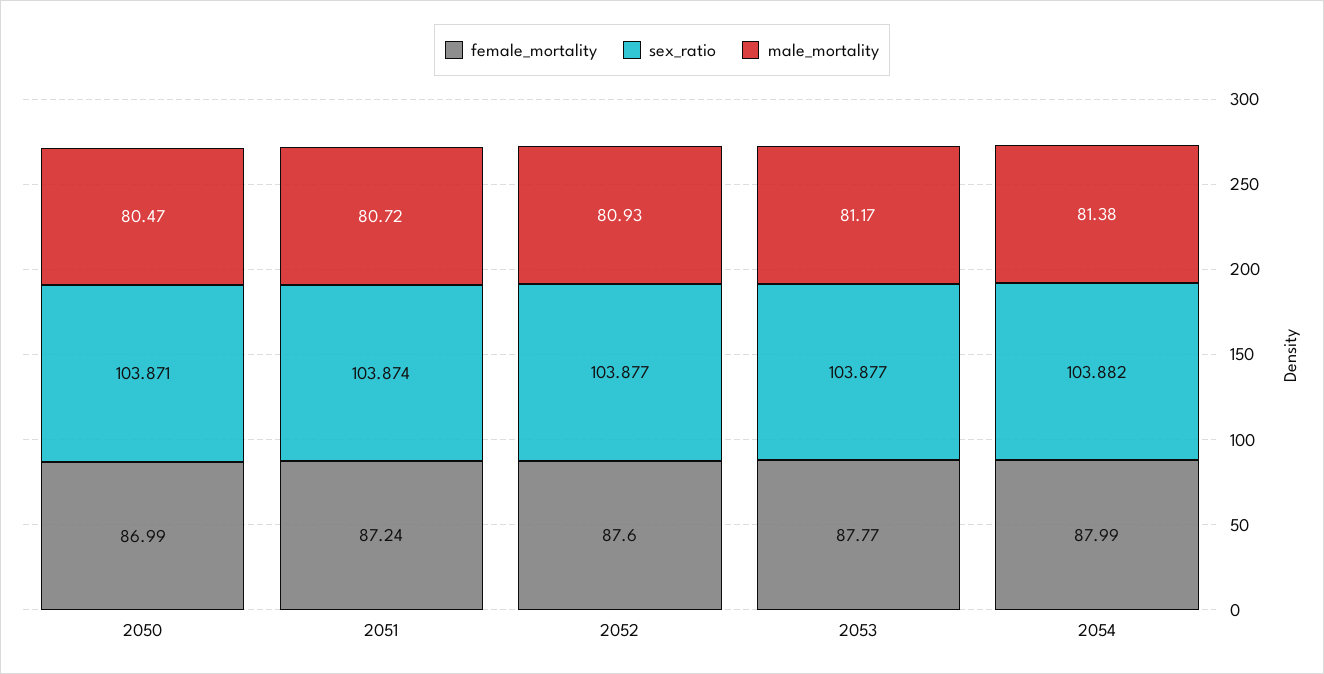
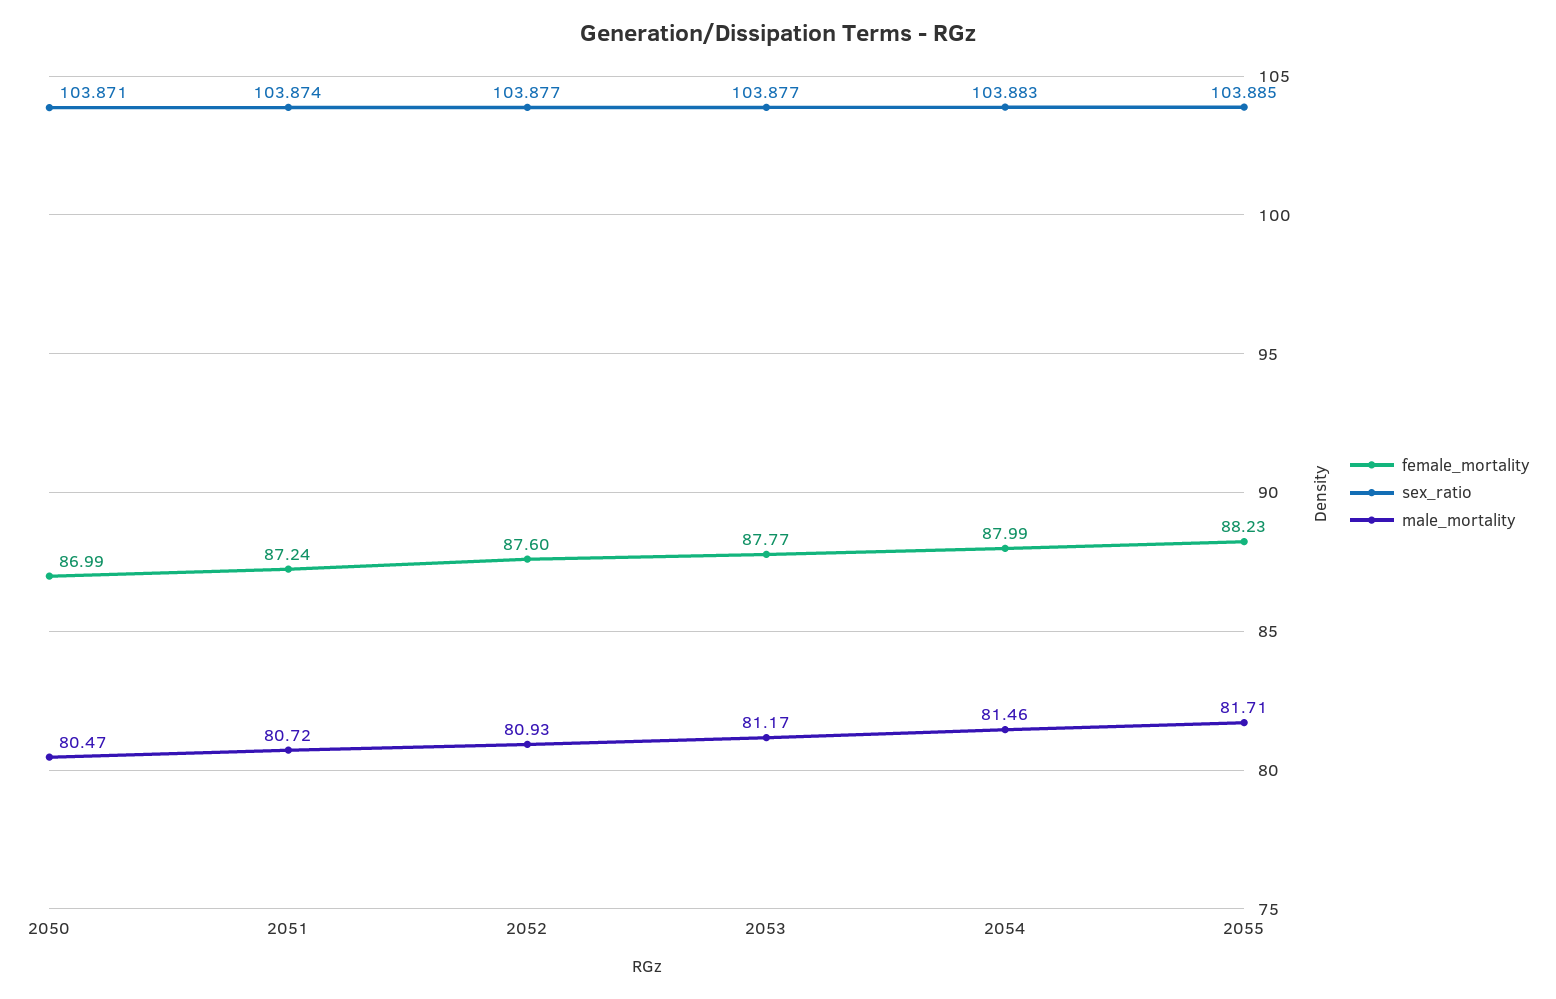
sex_ratio, 2054: 103.882 -> 103.883
male_mortality, 2054: 81.38 -> 81.46
female_mortality, 2055: none -> 88.23
sex_ratio, 2055: none -> 103.885
male_mortality, 2055: none -> 81.71

